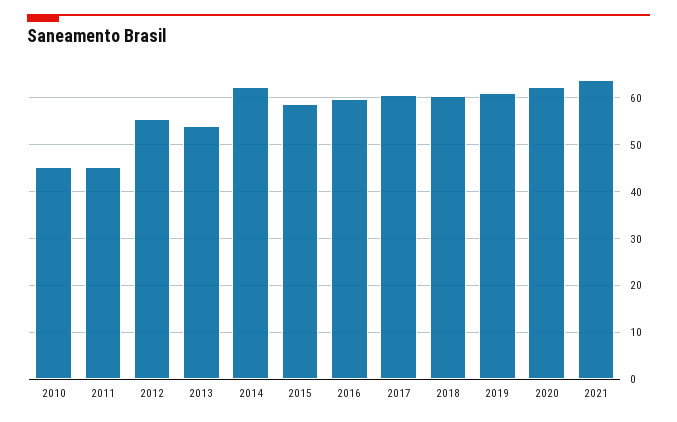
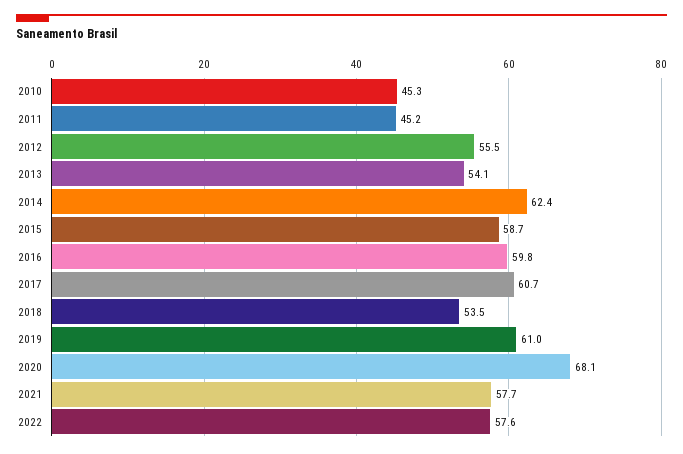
2018: 60 -> 53.5
2020: 62 -> 68.1
2021: 64 -> 57.7
2022: none -> 57.6

